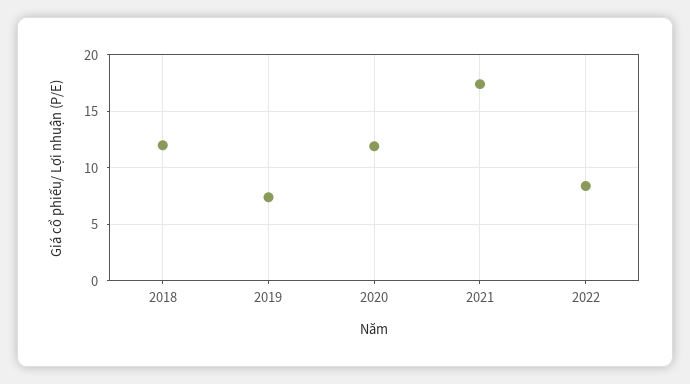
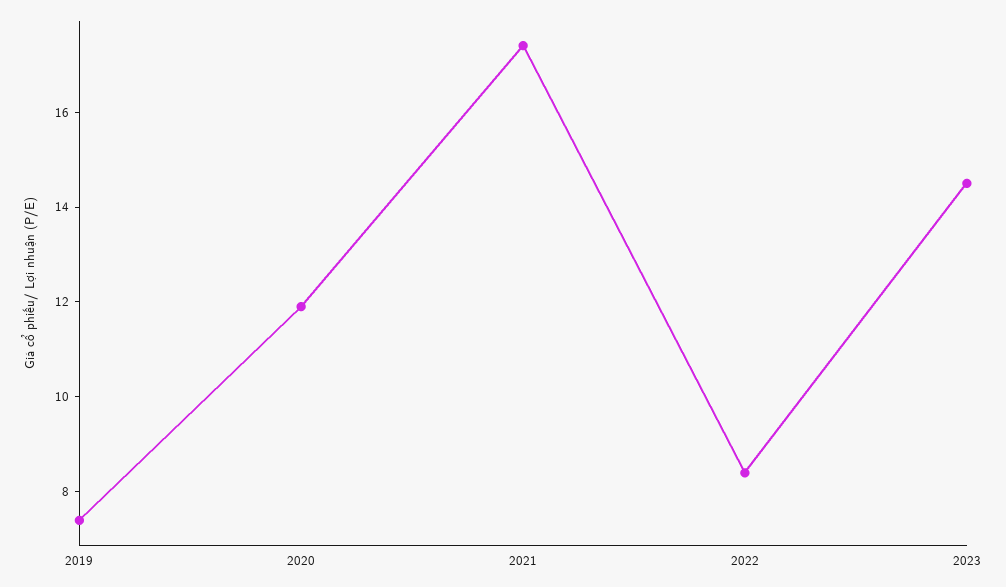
2018: 12 -> none
2023: none -> 14.5

